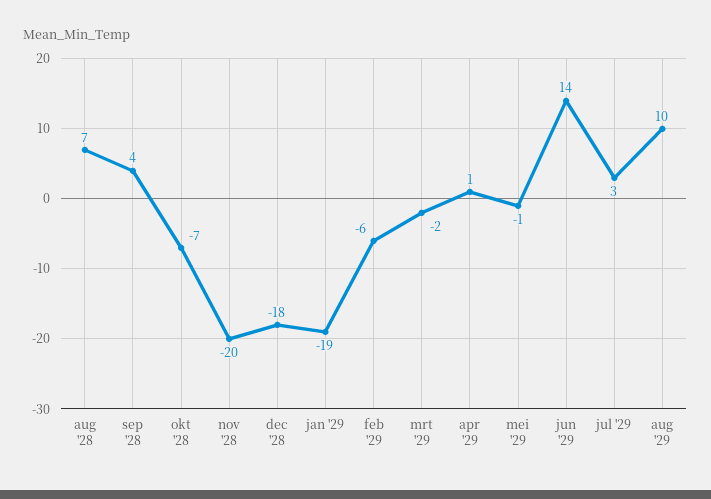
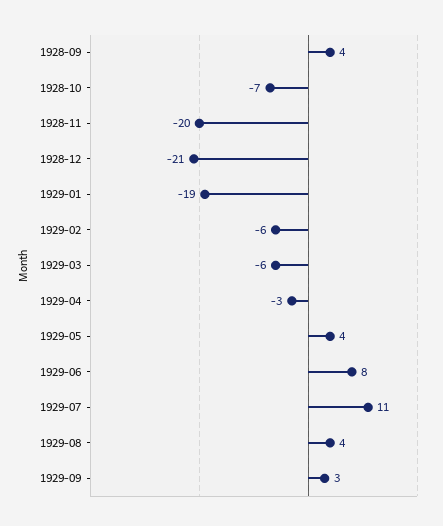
aug '28: 7 -> none
dec '28: -18 -> -21
mrt '29: -2 -> -6
apr '29: 1 -> -3
mei '29: -1 -> 4
jun '29: 14 -> 8
jul '29: 3 -> 11
aug '29: 10 -> 4
1929-09: none -> 3

